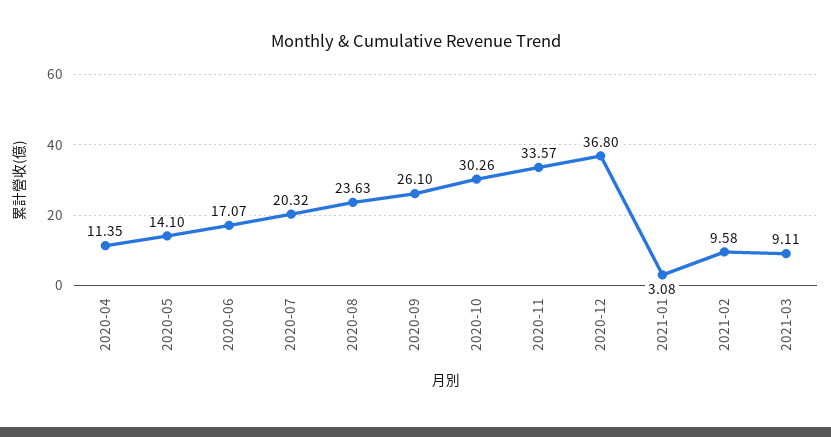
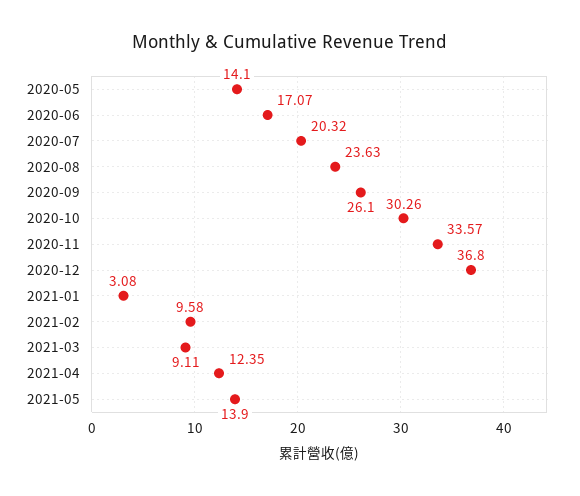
2020-04: 11.35 -> none
2021-04: none -> 12.35
2021-05: none -> 13.9

